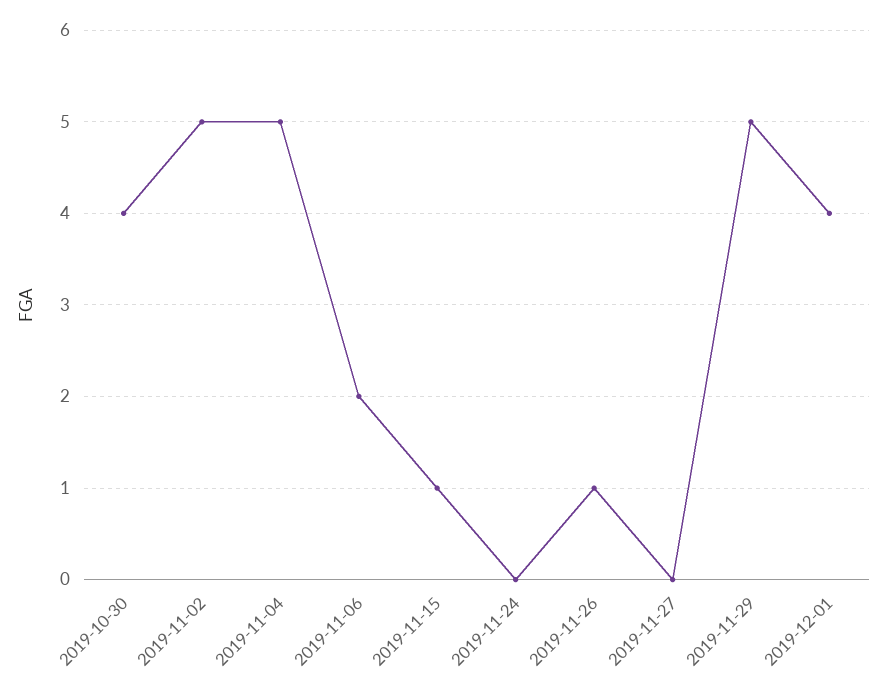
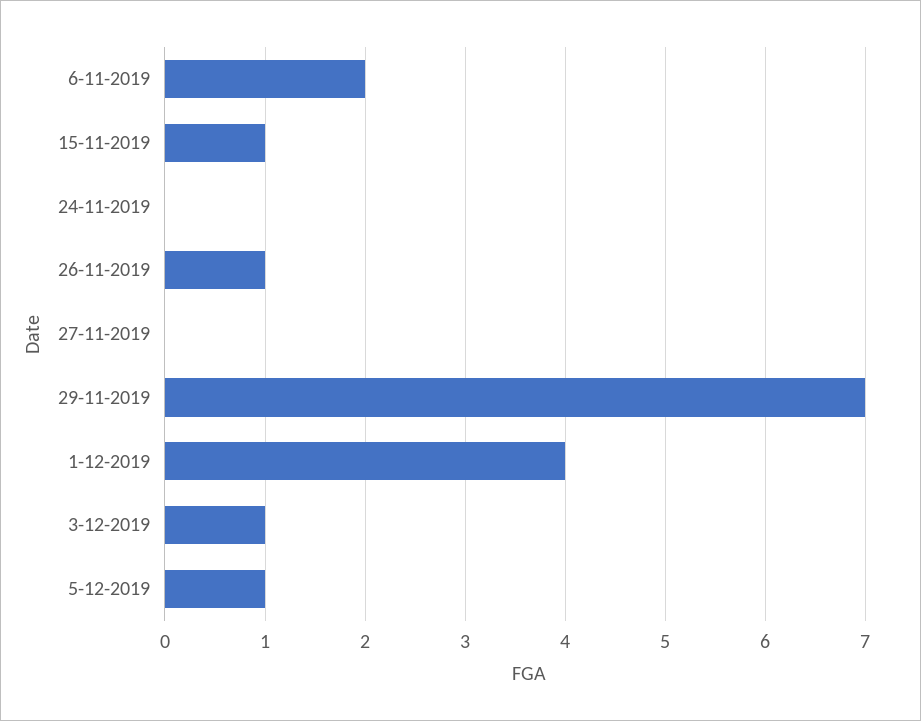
2019-10-30: 4 -> none
2019-11-02: 5 -> none
2019-11-04: 5 -> none
2019-11-29: 5 -> 7
3-12-2019: none -> 1
5-12-2019: none -> 1

